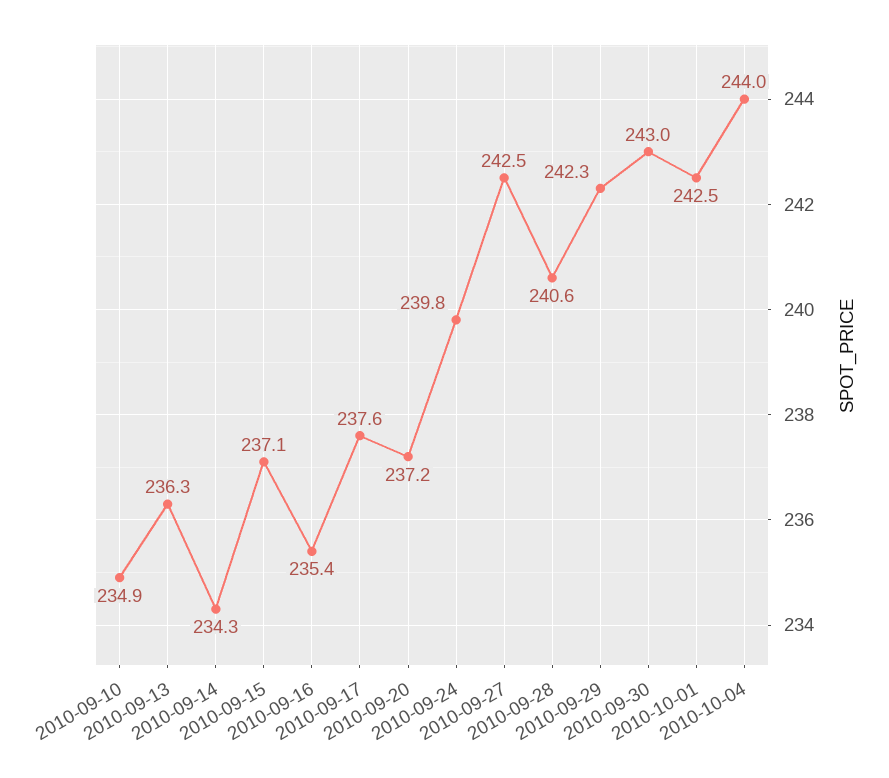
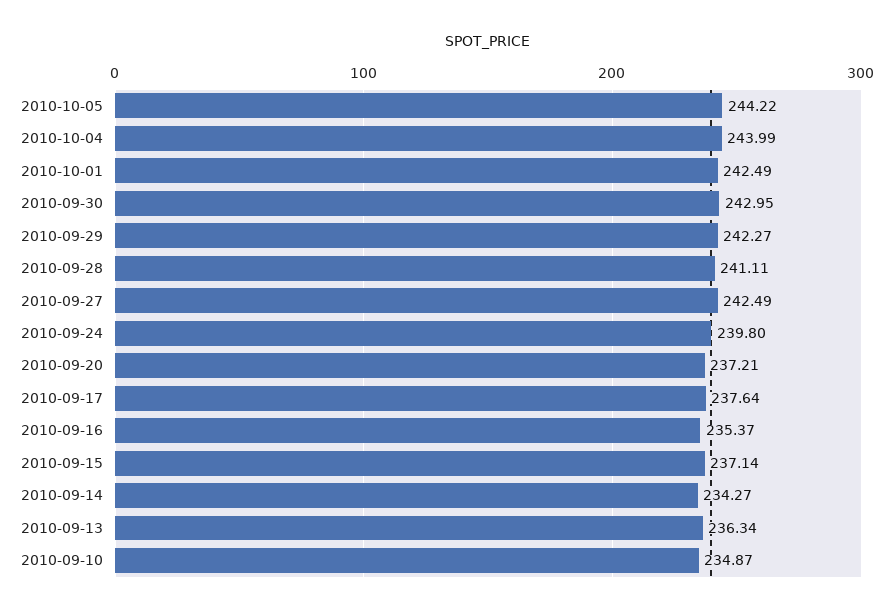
2010-09-28: 240.6 -> 241.11
2010-10-05: none -> 244.22

